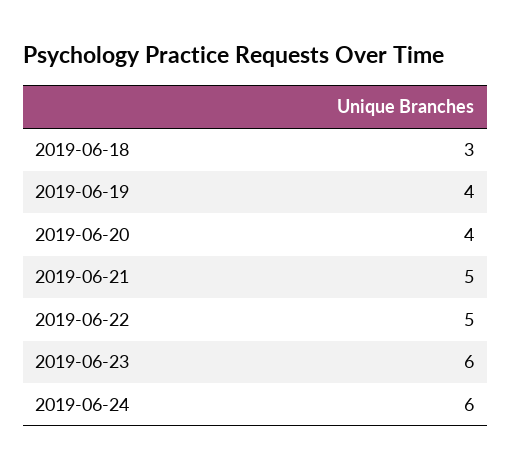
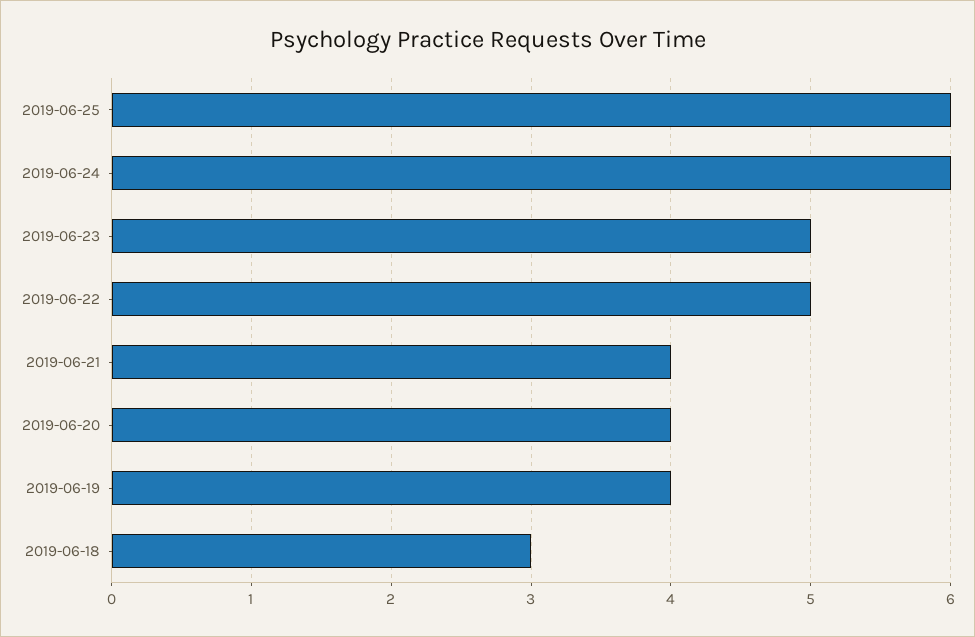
2019-06-21: 5 -> 4
2019-06-23: 6 -> 5
2019-06-25: none -> 6

